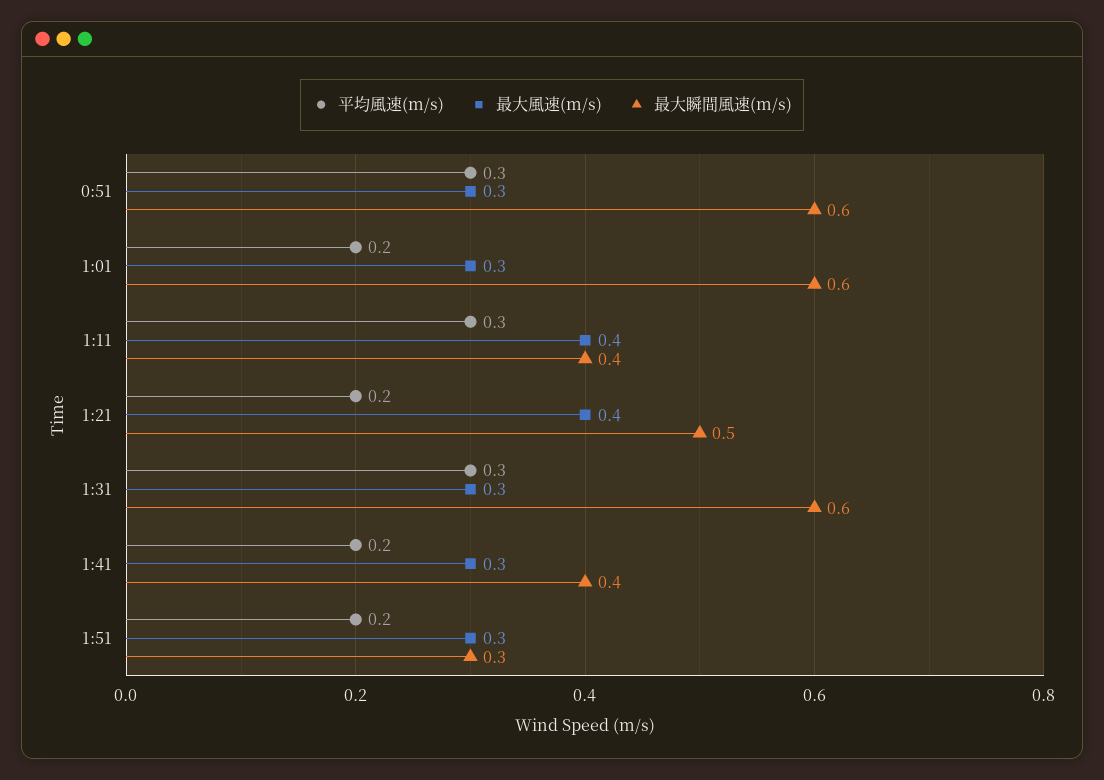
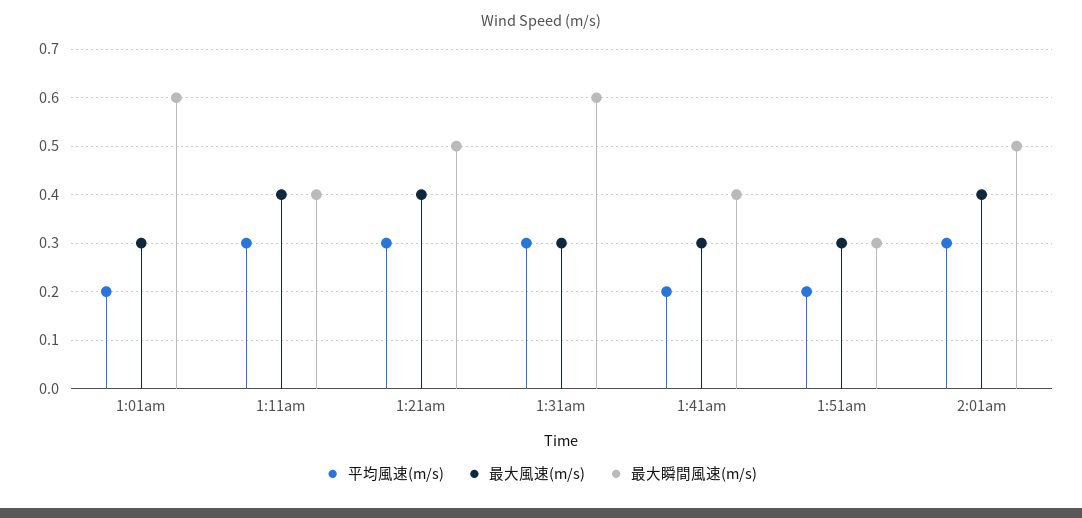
平均風速(m/s), 0:51: 0.3 -> none
最大風速(m/s), 0:51: 0.3 -> none
最大瞬間風速(m/s), 0:51: 0.6 -> none
平均風速(m/s), 1:21: 0.2 -> 0.3
平均風速(m/s), 2:01am: none -> 0.3
最大風速(m/s), 2:01am: none -> 0.4
最大瞬間風速(m/s), 2:01am: none -> 0.5

